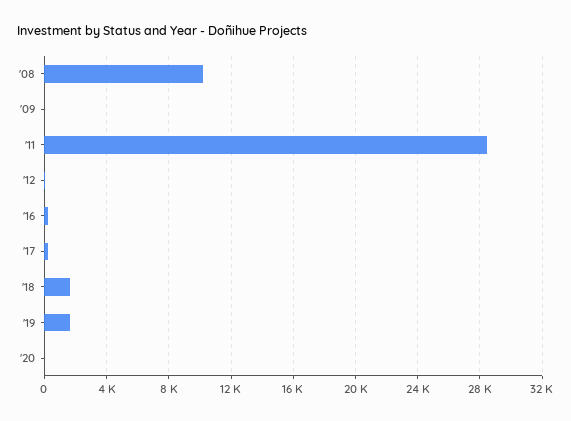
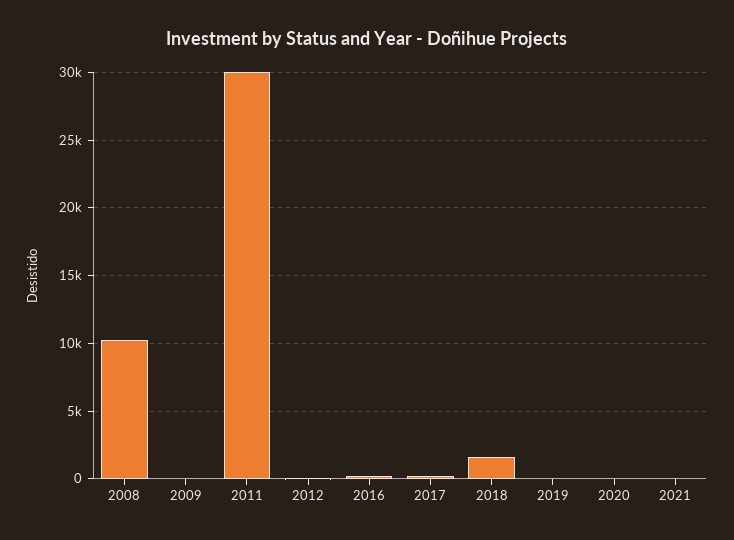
'11: 28500 -> 30000
'19: 1500 -> 0
2021: none -> 0

